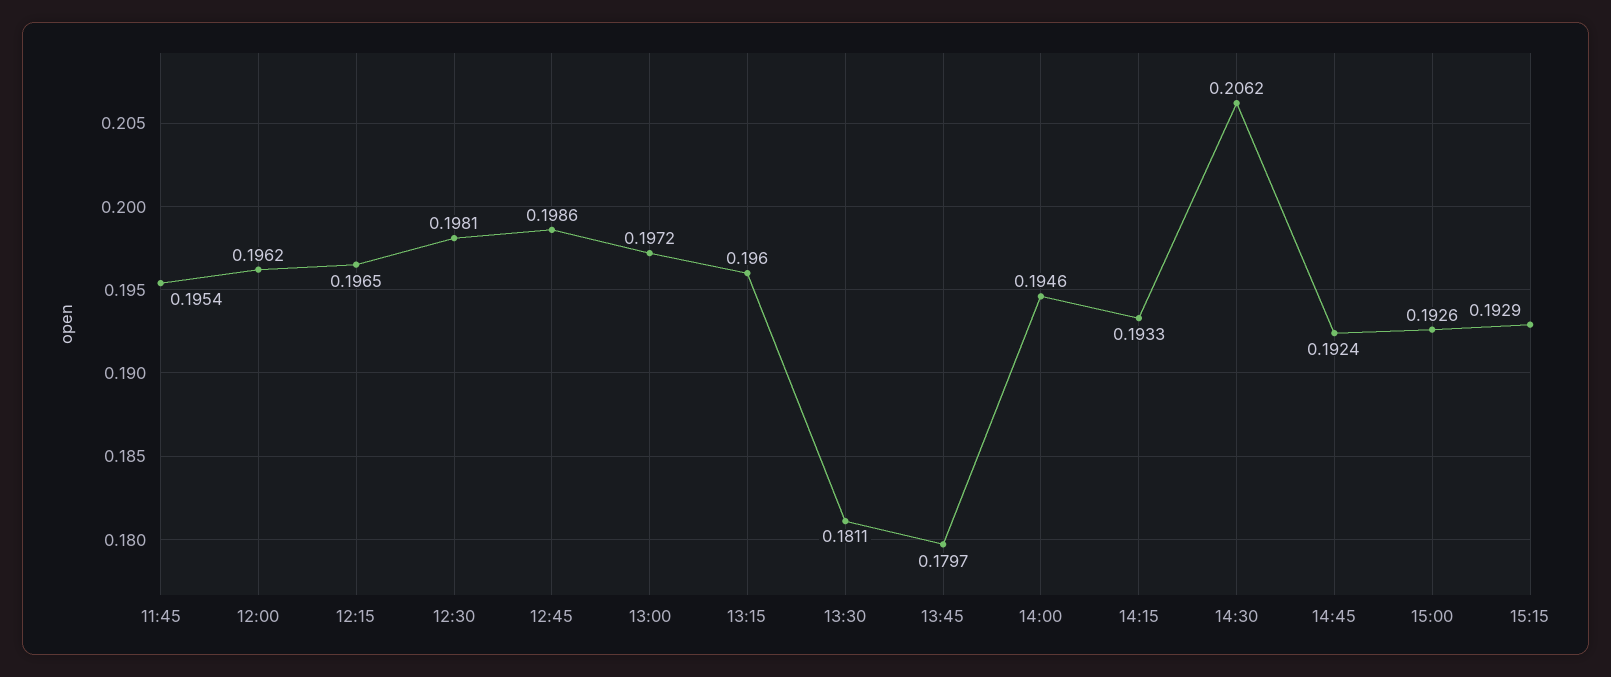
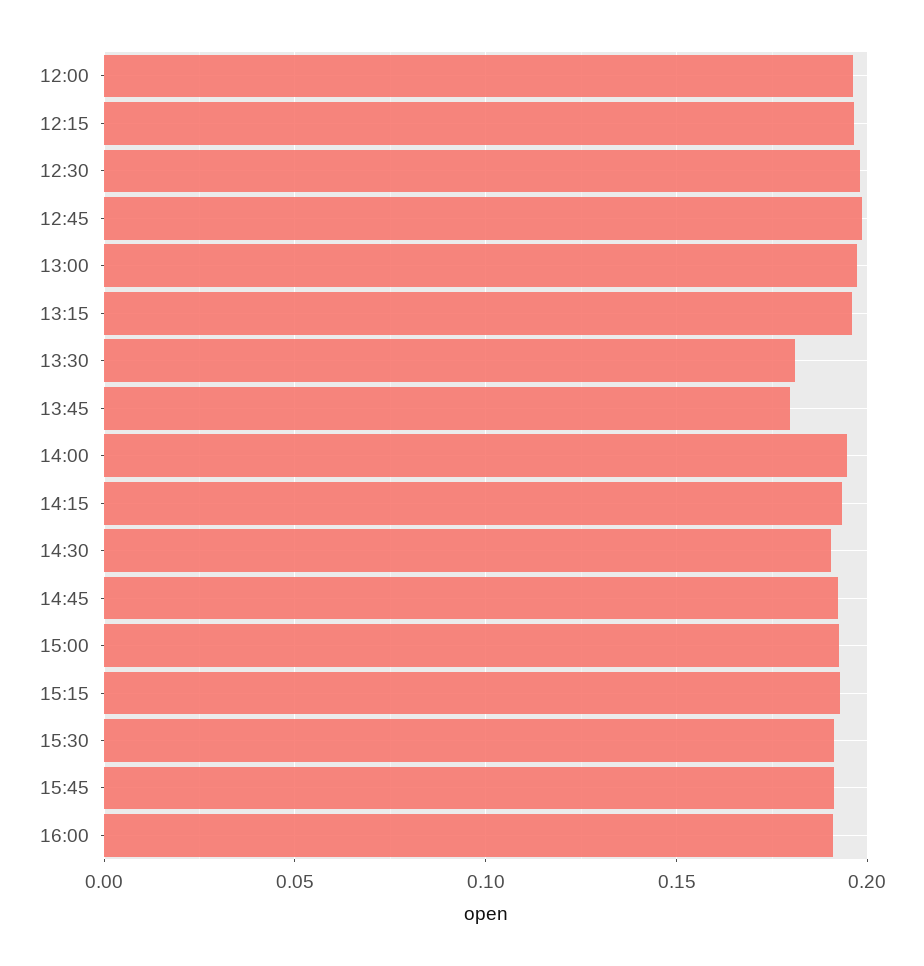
11:45: 0.1954 -> none
14:30: 0.2062 -> 0.19
15:30: none -> 0.19
15:45: none -> 0.19
16:00: none -> 0.19

